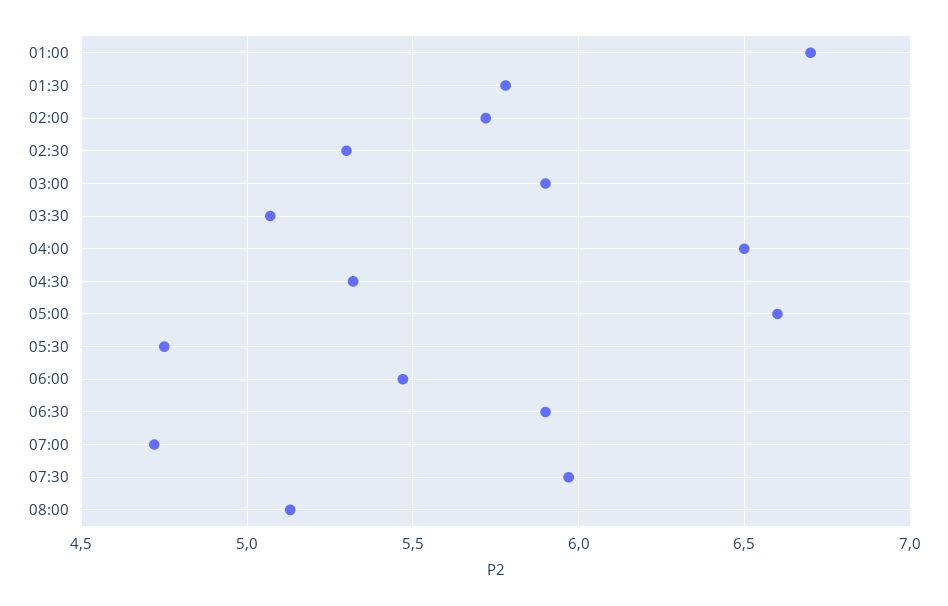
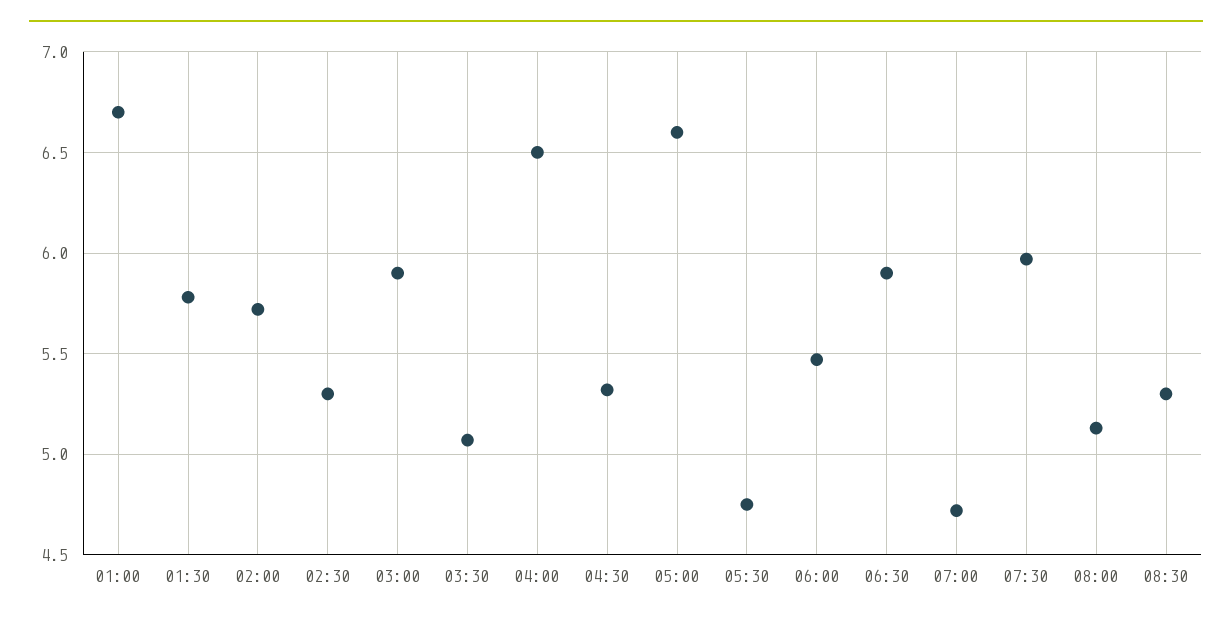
08:30: none -> 5.3

